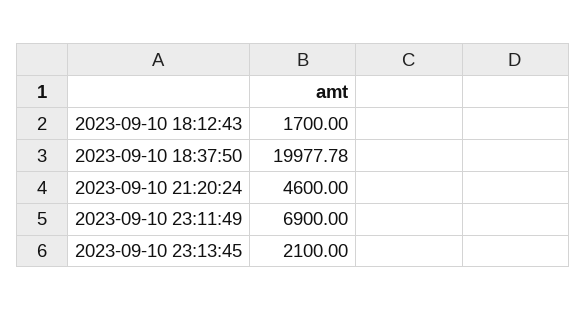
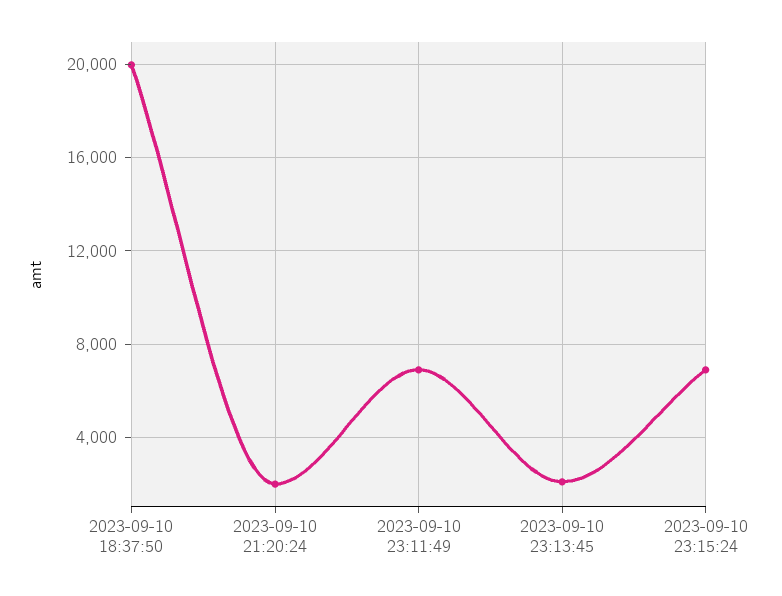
2023-09-10 18:12:43: 1700 -> none
2023-09-10 21:20:24: 4600 -> 2000
2023-09-10 23:15:24: none -> 7000

